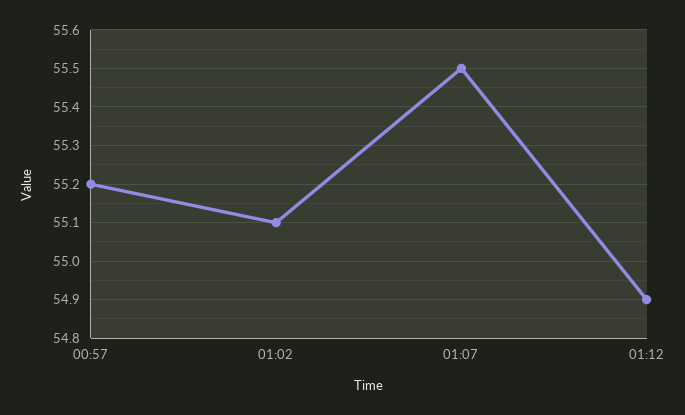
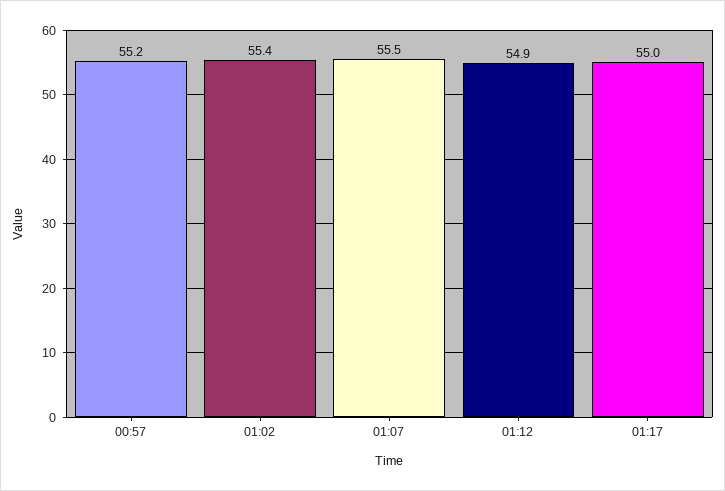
01:02: 55.1 -> 55.4
01:17: none -> 55

